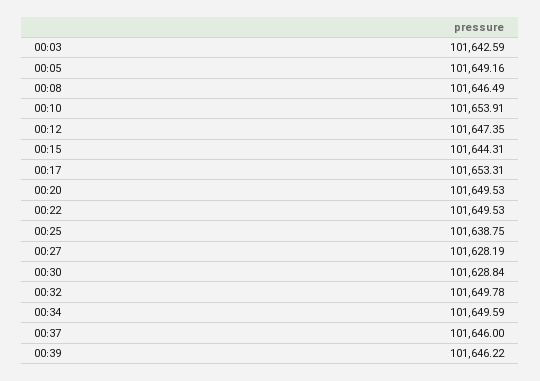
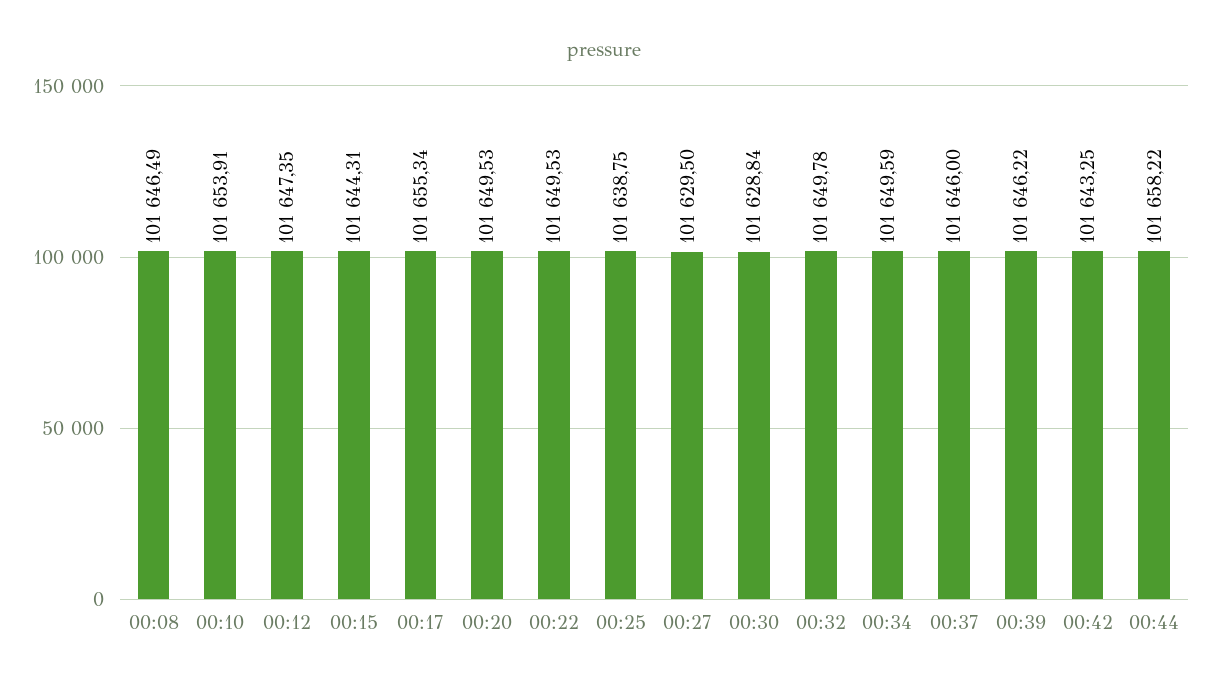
00:03: 101642.59 -> none
00:05: 101649.16 -> none
00:17: 101653.31 -> 101655.34
00:27: 101628.19 -> 101629.5
00:42: none -> 101643.25
00:44: none -> 101658.22

